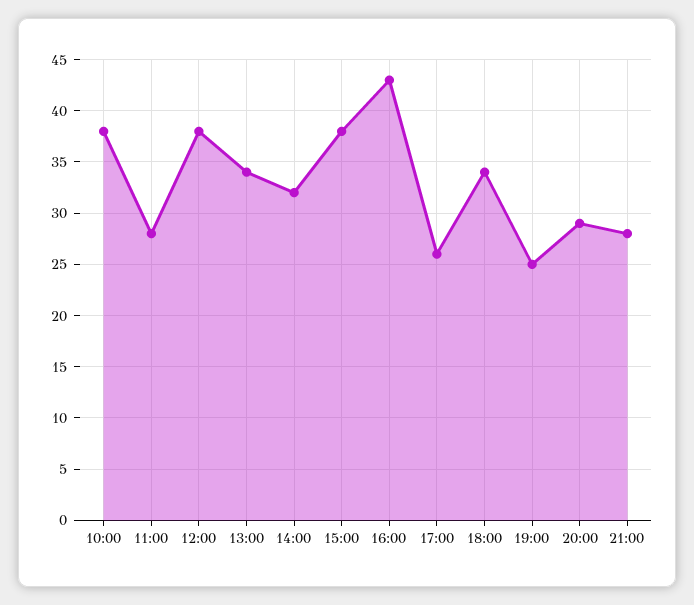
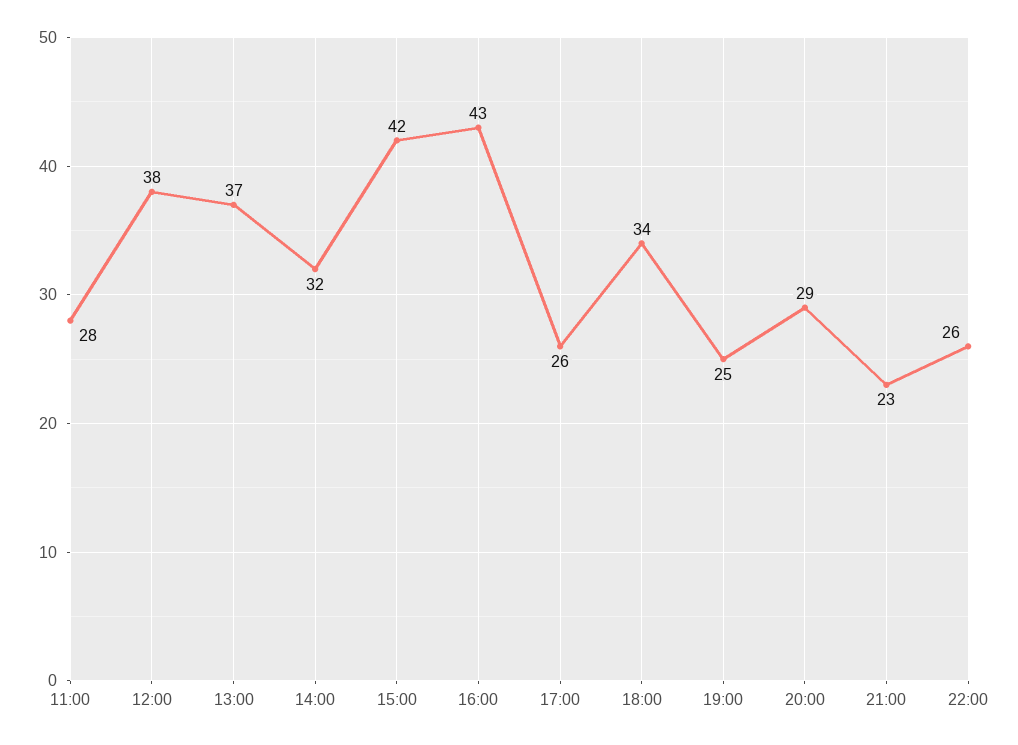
10:00: 38 -> none
13:00: 34 -> 37
15:00: 38 -> 42
21:00: 28 -> 23
22:00: none -> 26

